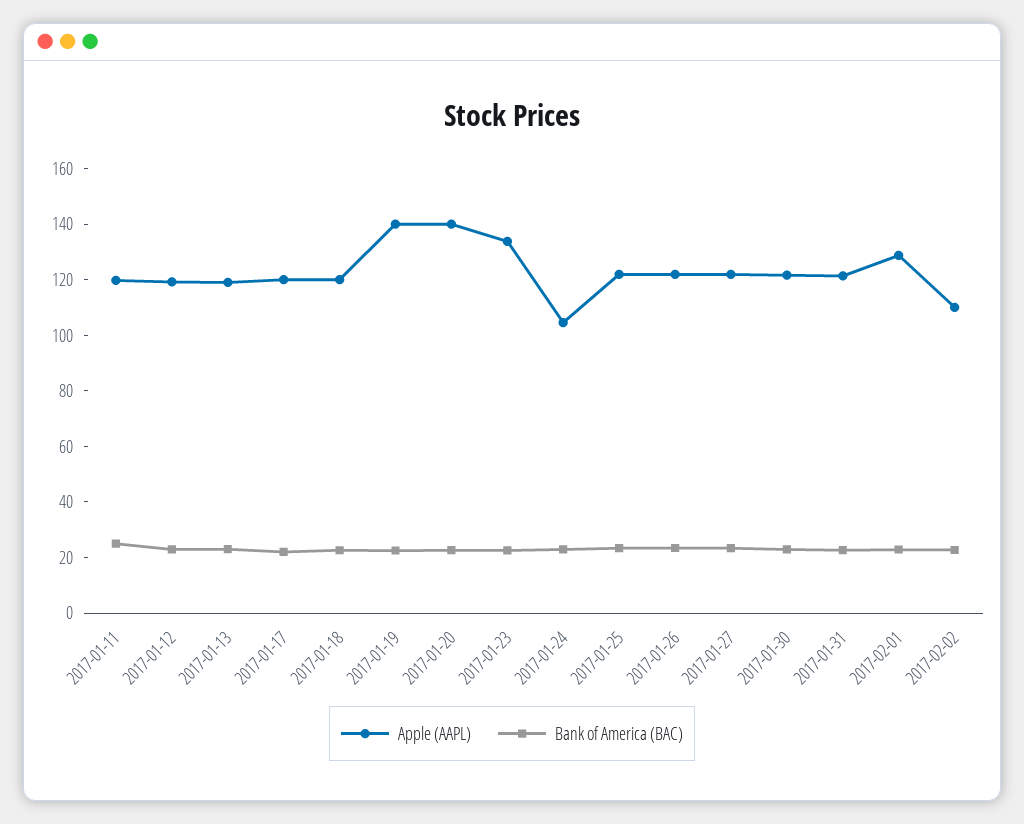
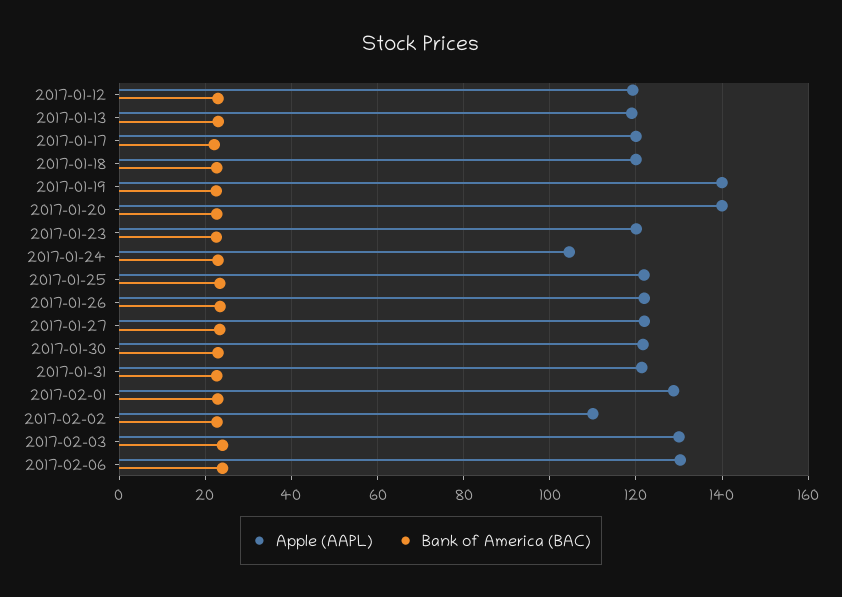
Apple (AAPL), 2017-01-11: 120 -> none
Bank of America (BAC), 2017-01-11: 25 -> none
Apple (AAPL), 2017-01-23: 135 -> 120
Apple (AAPL), 2017-02-03: none -> 130
Bank of America (BAC), 2017-02-03: none -> 24
Apple (AAPL), 2017-02-06: none -> 130
Bank of America (BAC), 2017-02-06: none -> 24

